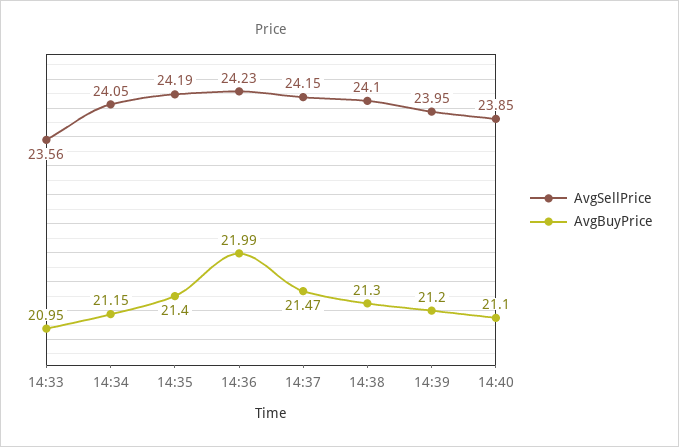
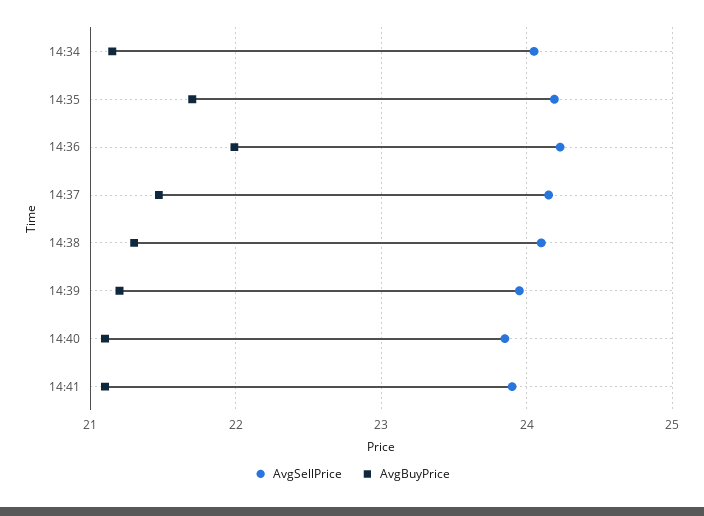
AvgSellPrice, 14:33: 23.56 -> none
AvgBuyPrice, 14:33: 20.95 -> none
AvgBuyPrice, 14:35: 21.4 -> 21.7
AvgSellPrice, 14:41: none -> 23.9
AvgBuyPrice, 14:41: none -> 21.1

